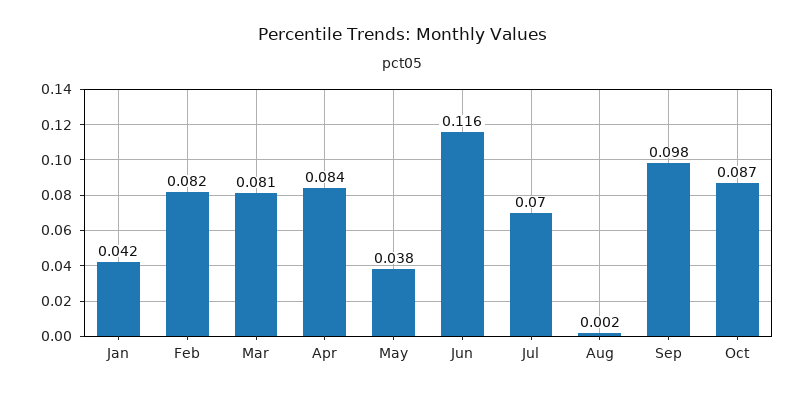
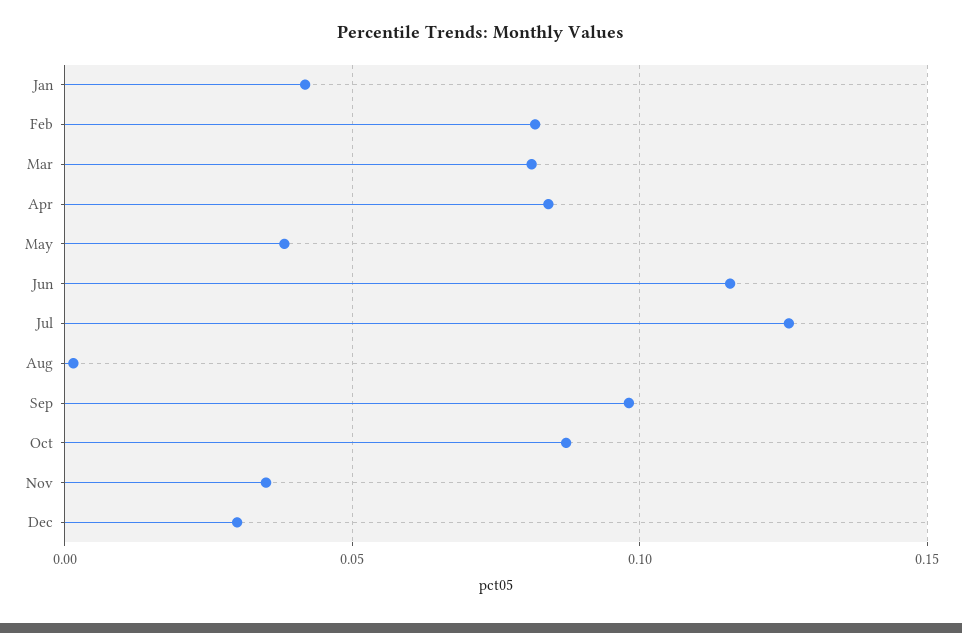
Jul: 0.07 -> 0.125
Nov: none -> 0.035
Dec: none -> 0.03

